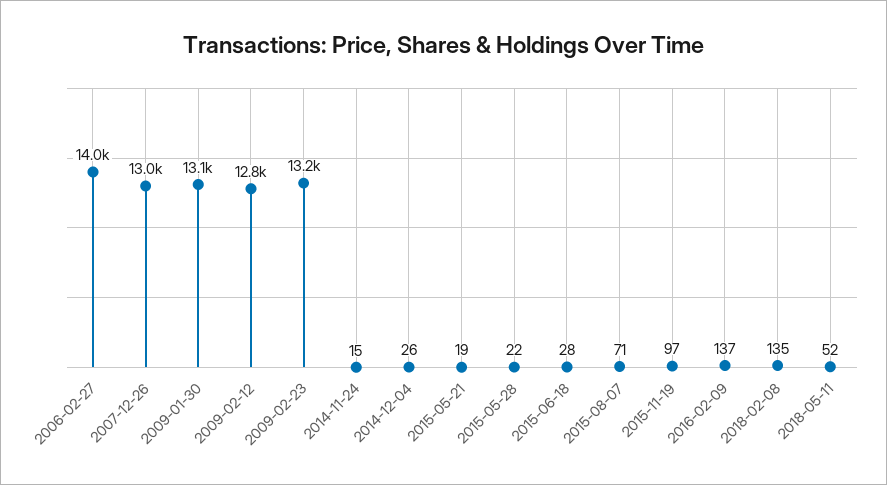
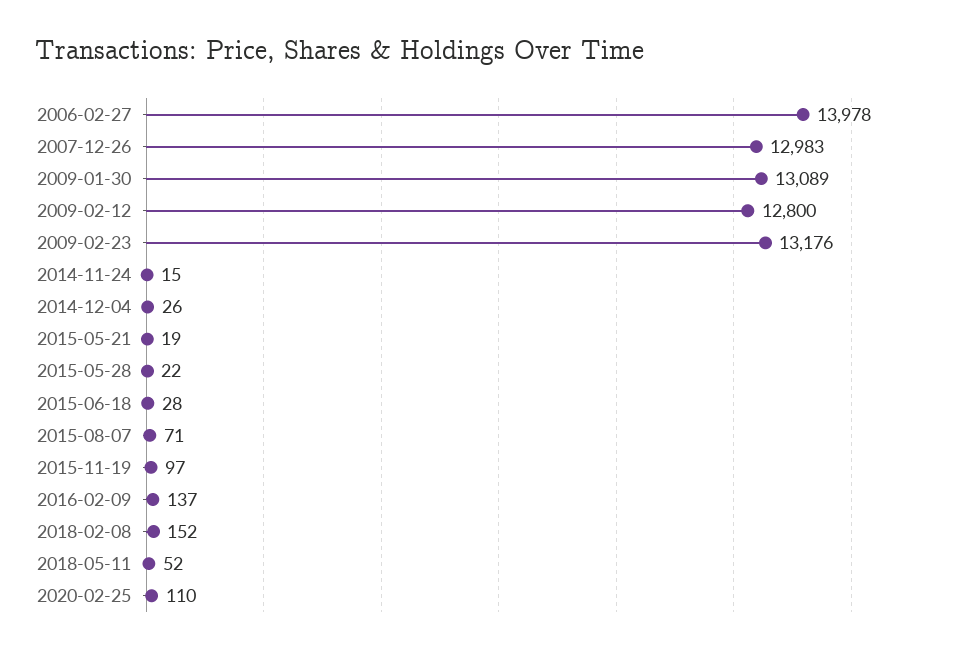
2018-02-08: 135 -> 152
2020-02-25: none -> 110

